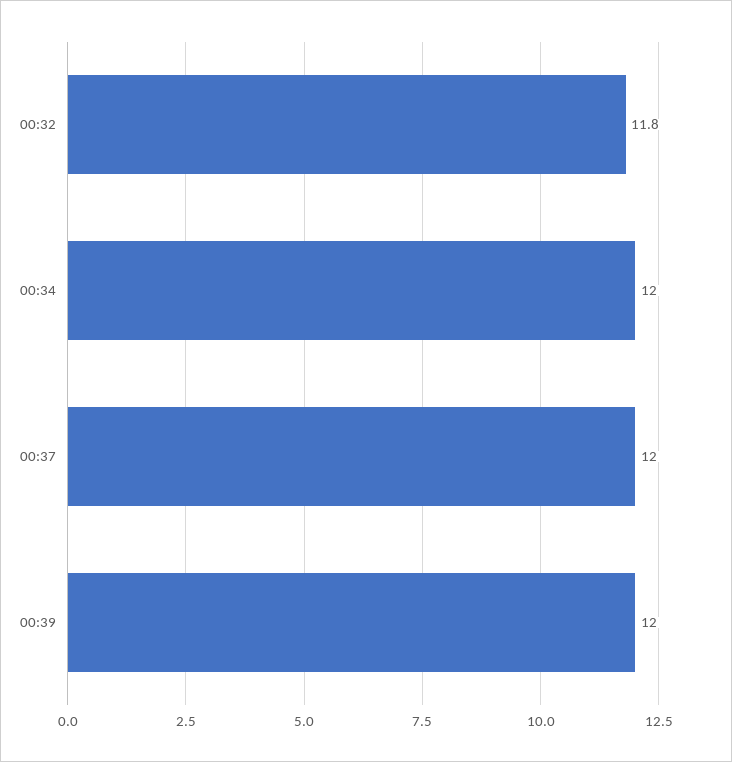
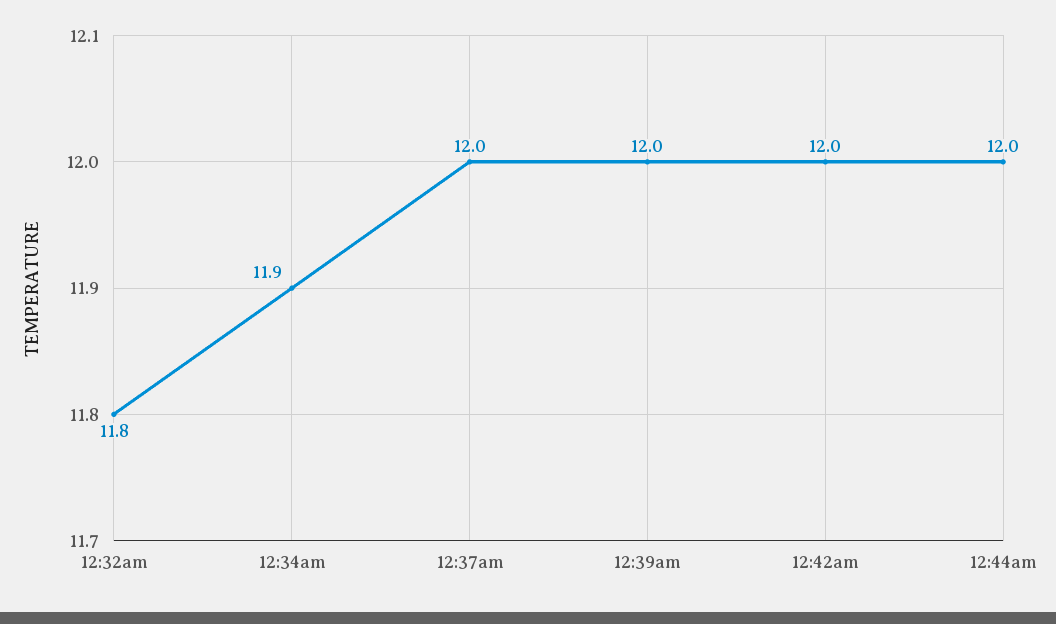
00:34: 12 -> 11.9
12:42am: none -> 12
12:44am: none -> 12

